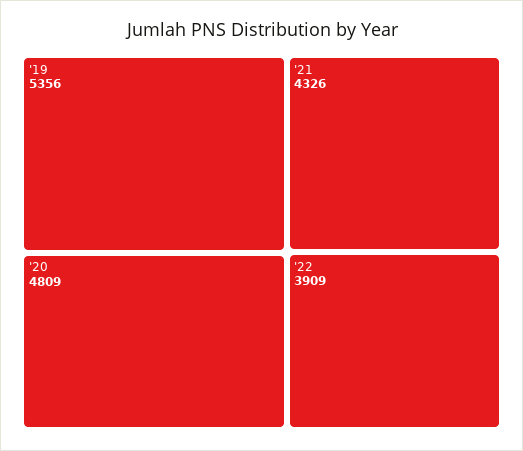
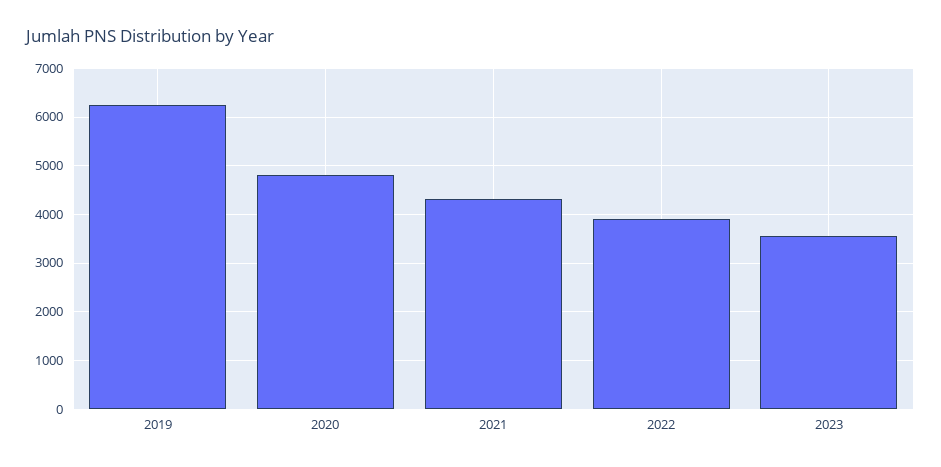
'19: 5356 -> 6200
2023: none -> 3600

